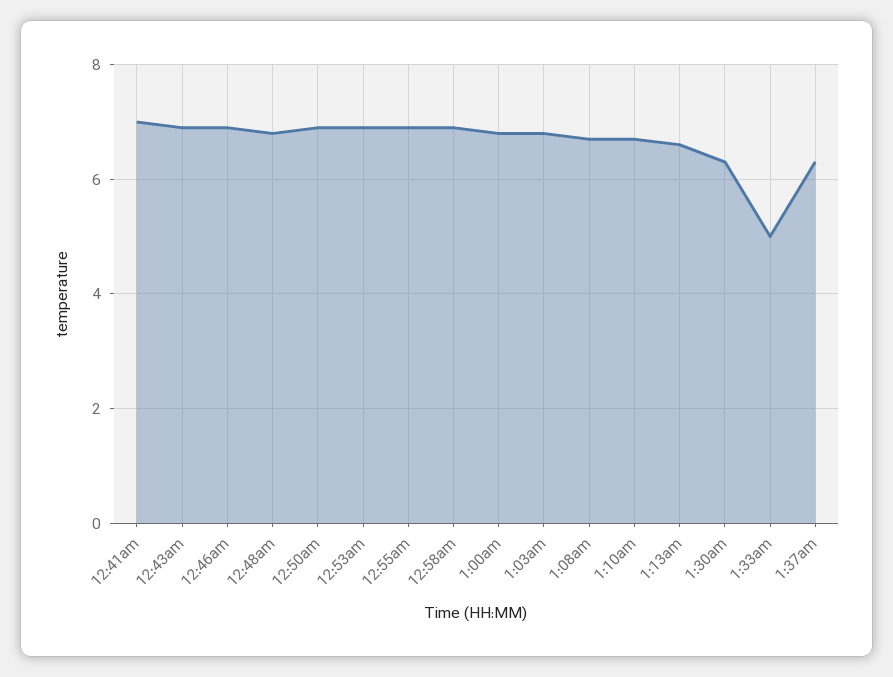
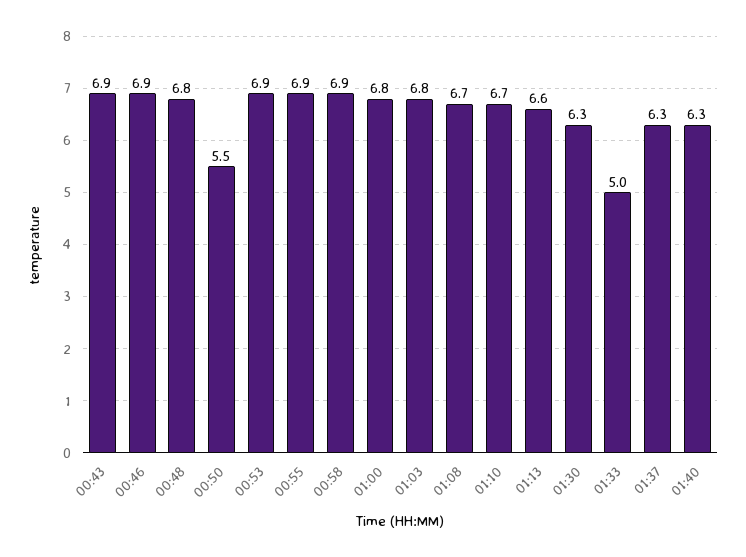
12:41am: 7 -> none
12:50am: 7 -> 5.5
01:40: none -> 6.3

